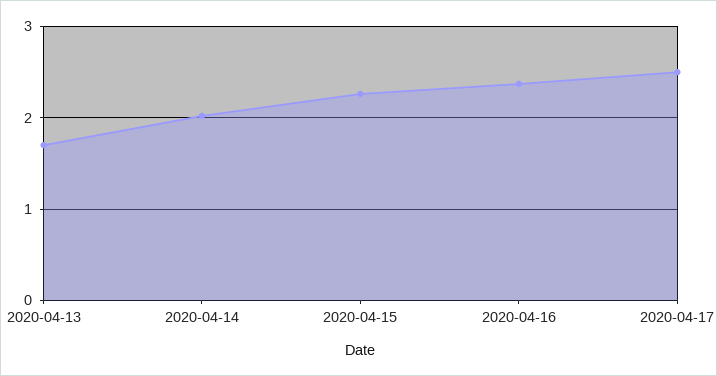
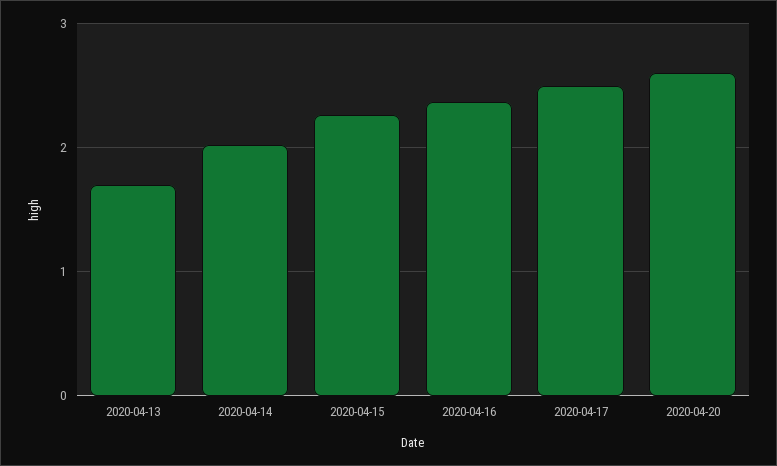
2020-04-20: none -> 2.6

